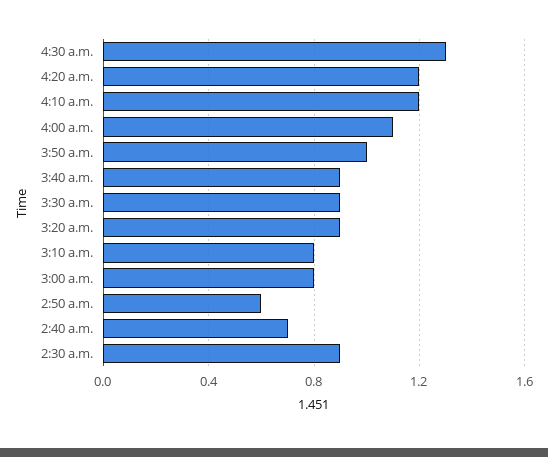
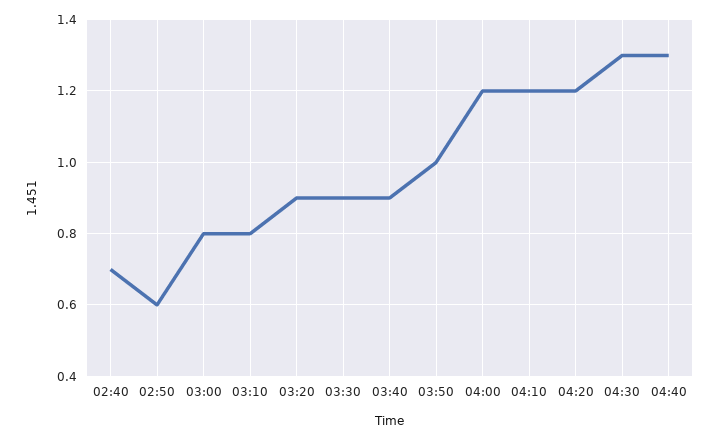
4:00 a.m.: 1.1 -> 1.2
2:30 a.m.: 0.9 -> none
04:40: none -> 1.3

